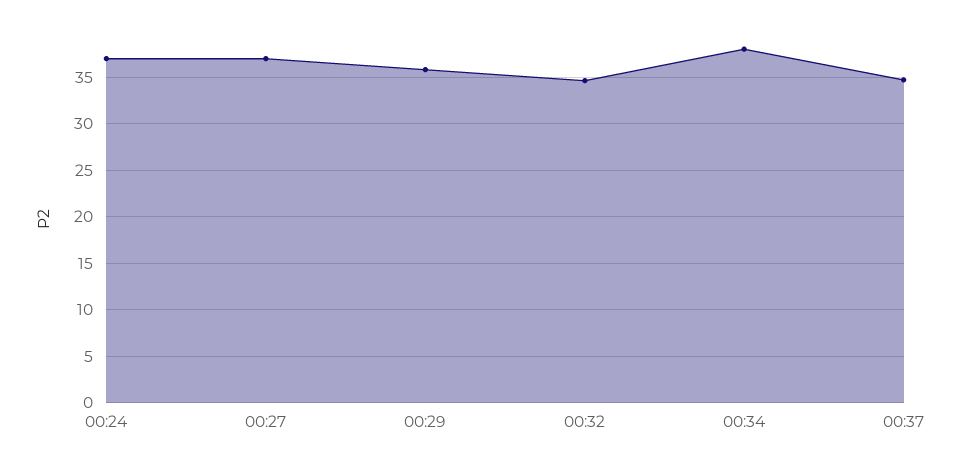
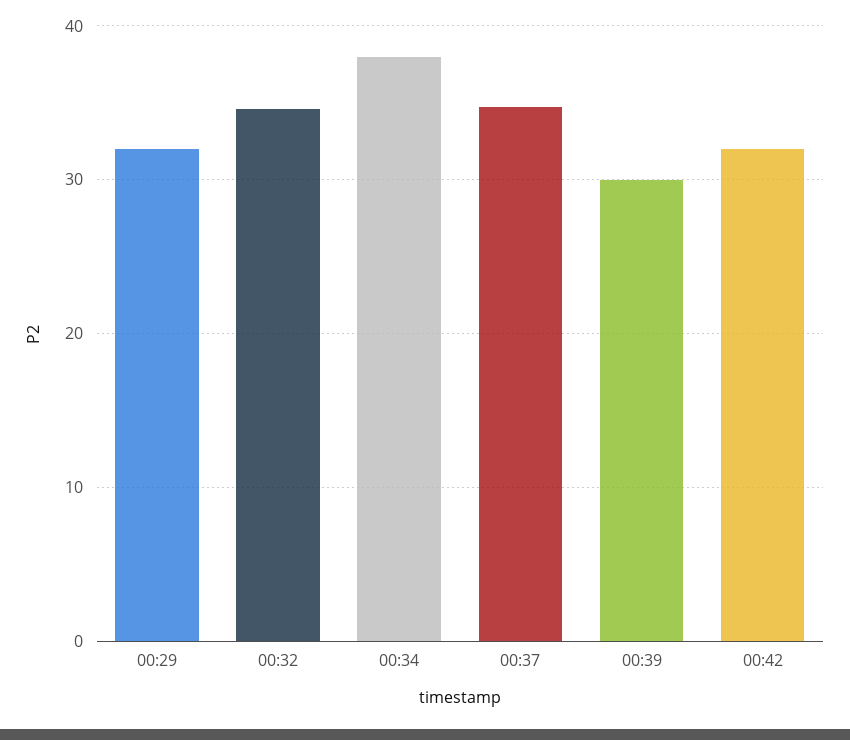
00:24: 37 -> none
00:27: 37 -> none
00:29: 36 -> 32
00:39: none -> 30
00:42: none -> 32

